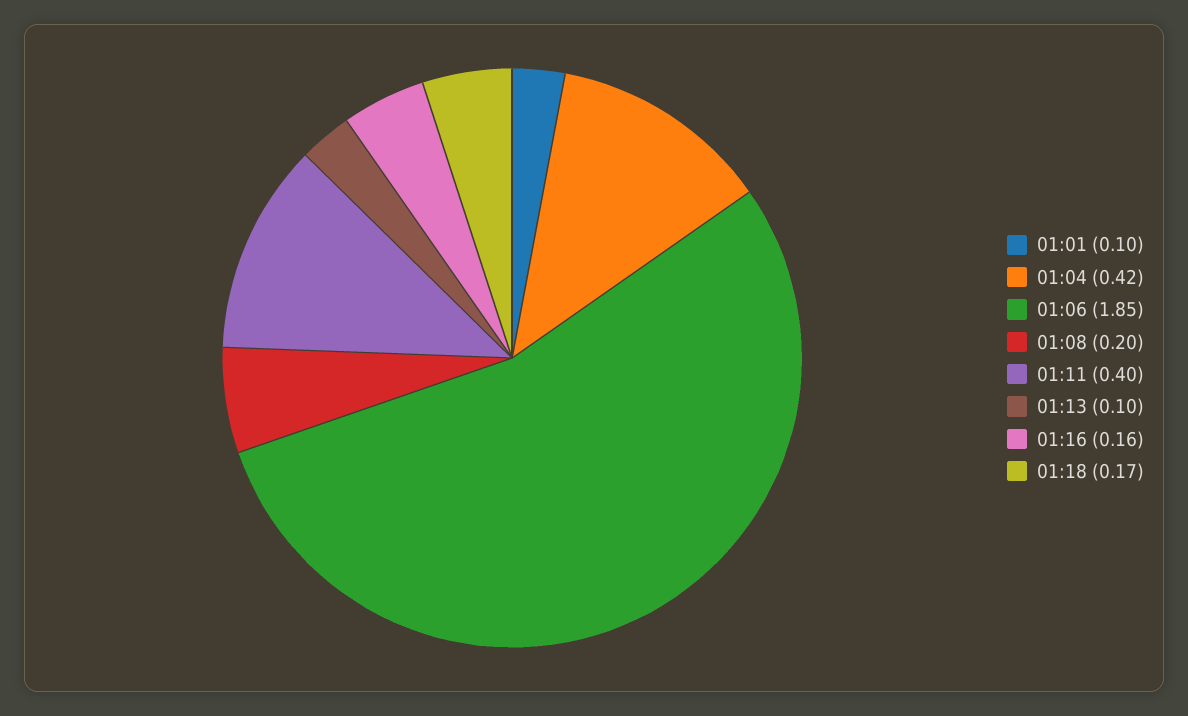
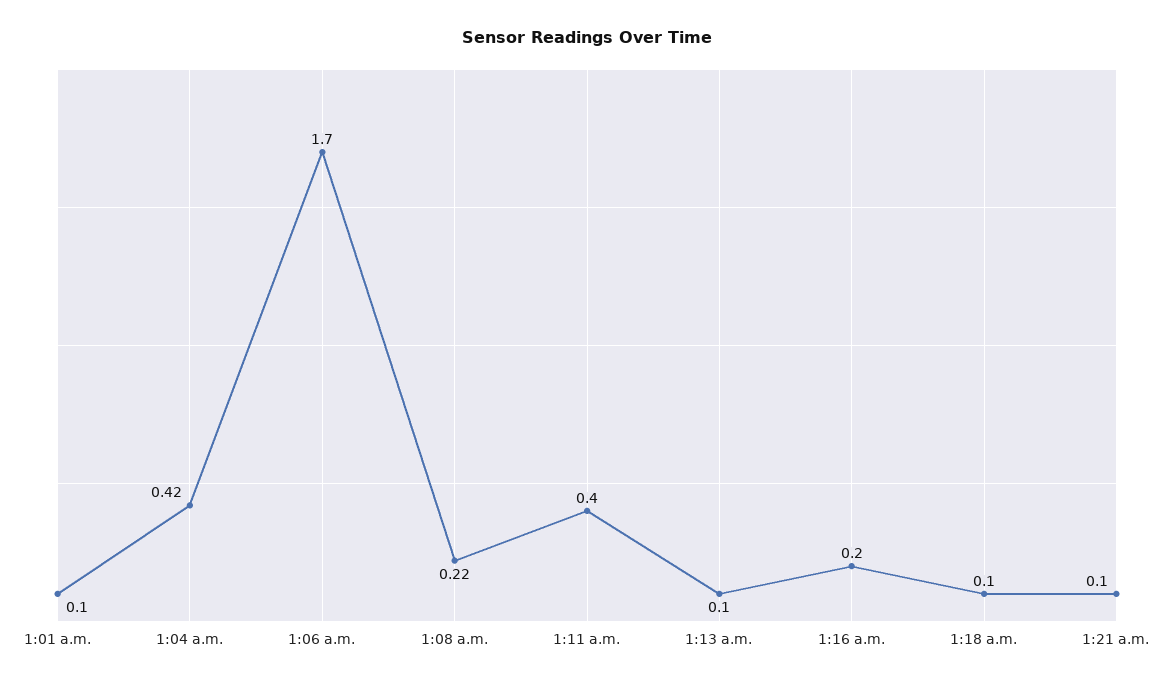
01:06: 1.85 -> 1.7
01:08: 0.2 -> 0.22
01:16: 0.16 -> 0.2
01:18: 0.17 -> 0.1
1:21 a.m.: none -> 0.1

